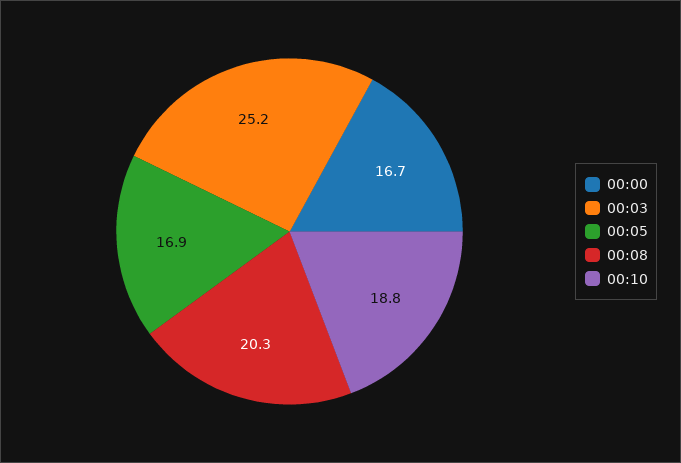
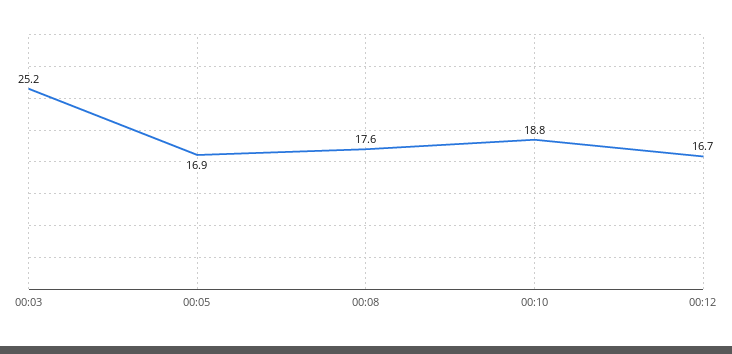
00:00: 16.7 -> none
00:08: 20.3 -> 17.6
00:12: none -> 16.7

